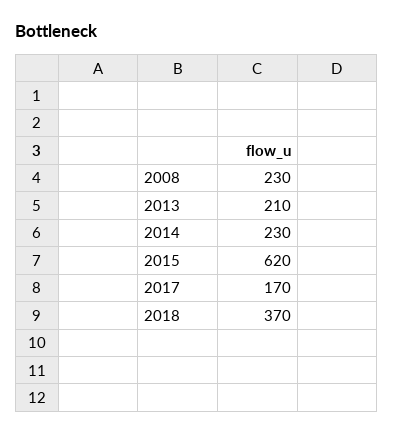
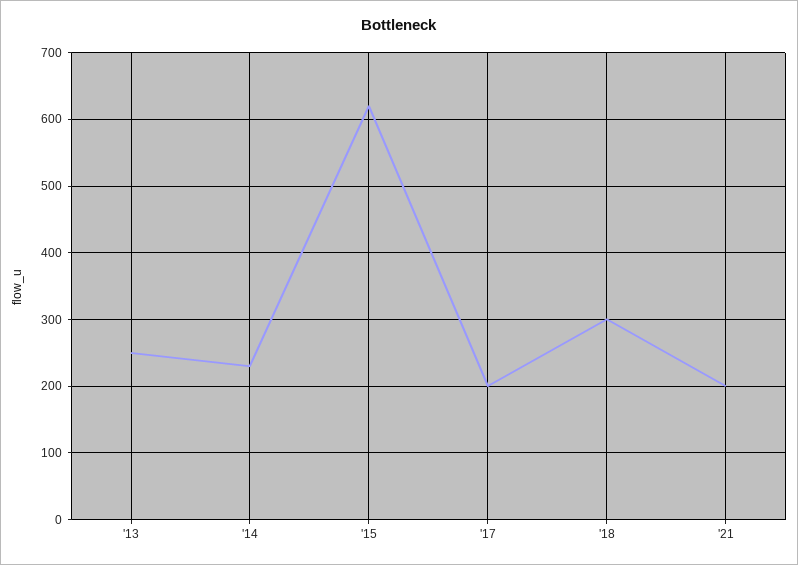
2008: 230 -> none
2013: 210 -> 250
2017: 170 -> 200
2018: 370 -> 300
'21: none -> 200

